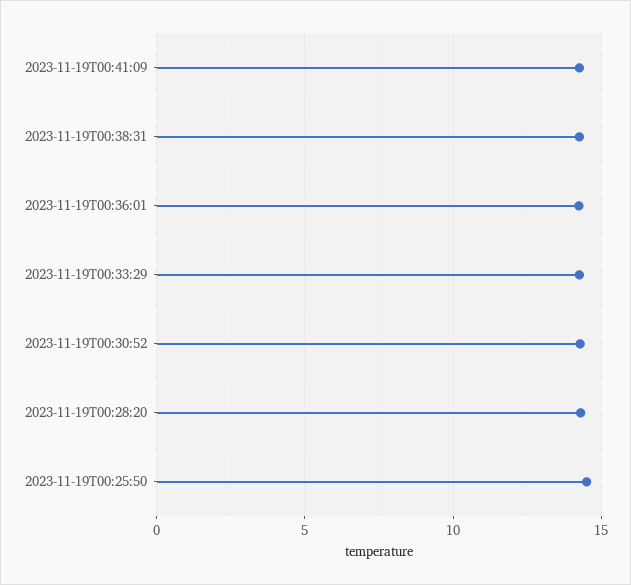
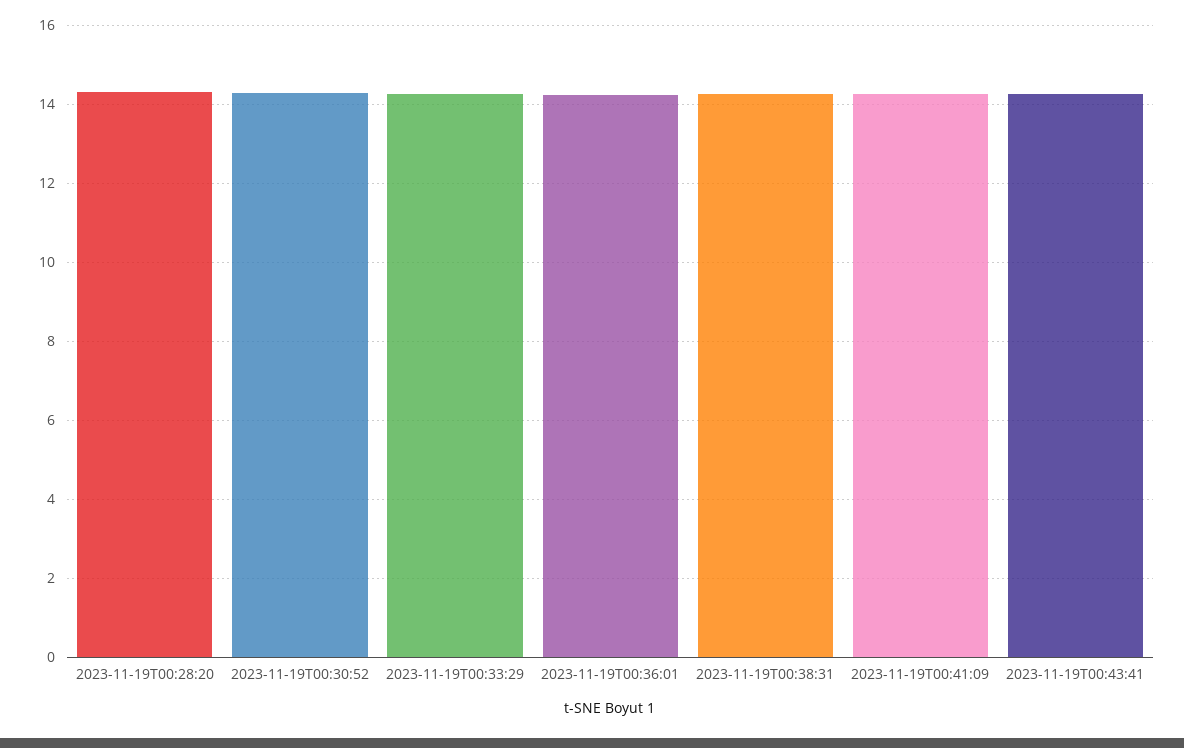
2023-11-19T00:25:50: 14.5 -> none
2023-11-19T00:43:41: none -> 14.2

